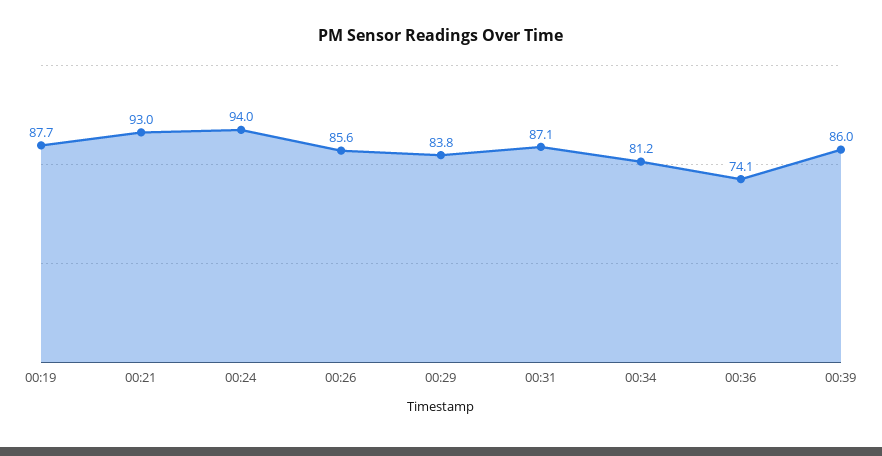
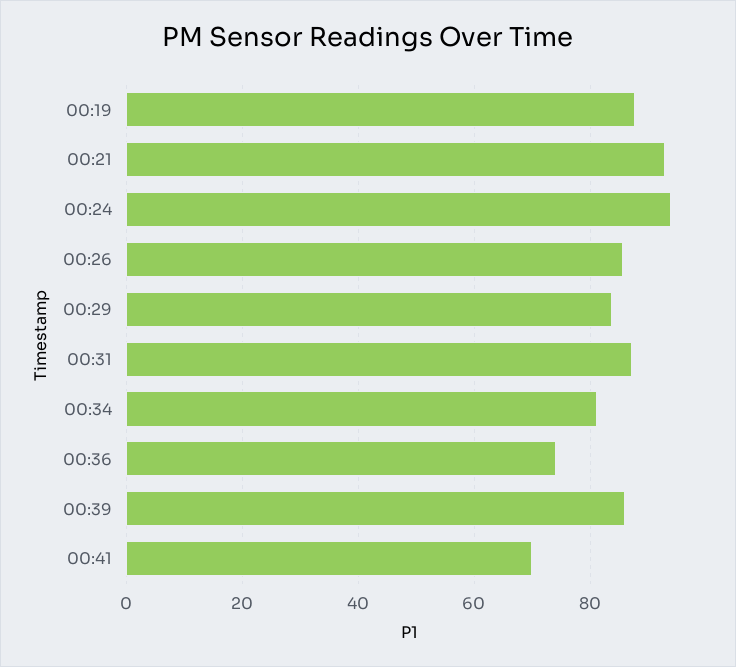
00:41: none -> 70

